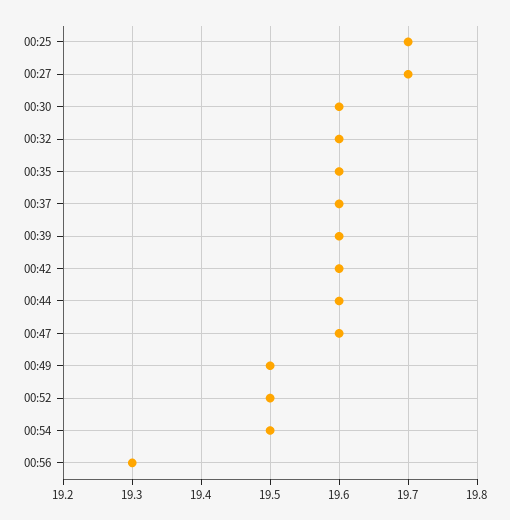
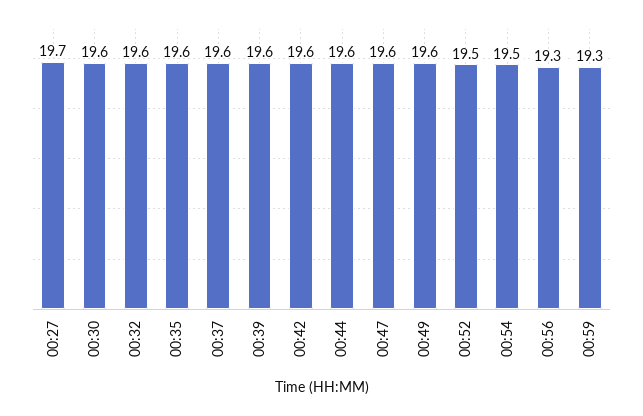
00:25: 19.7 -> none
00:49: 19.5 -> 19.6
00:59: none -> 19.3

